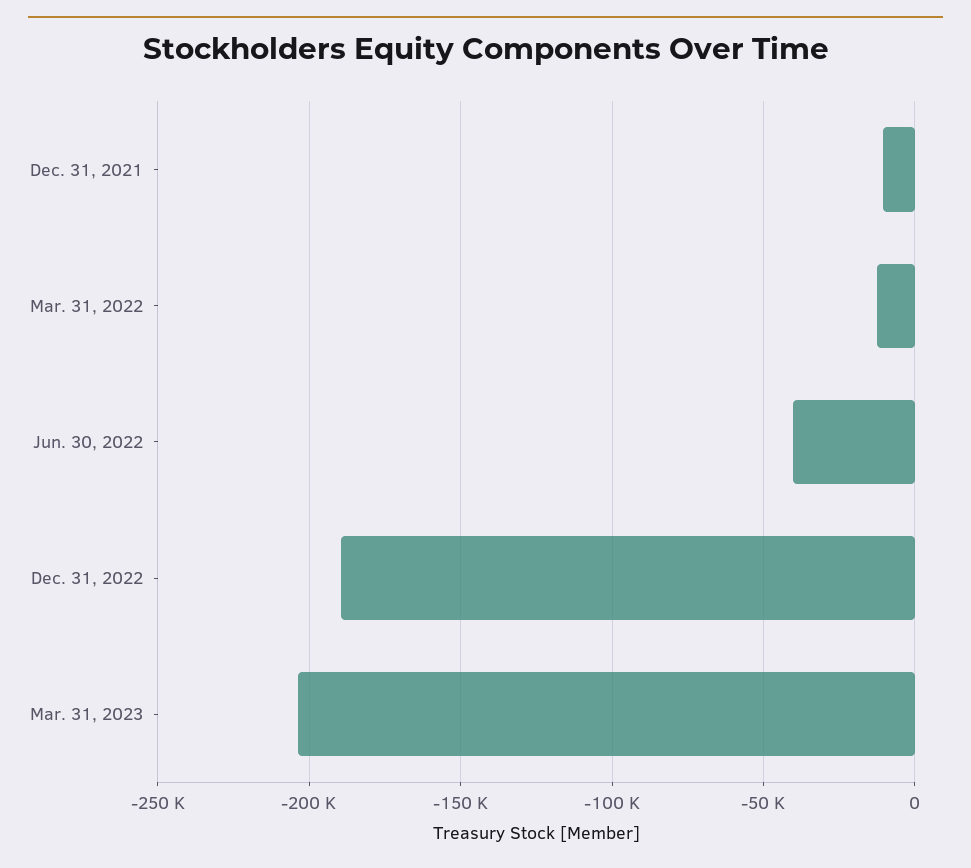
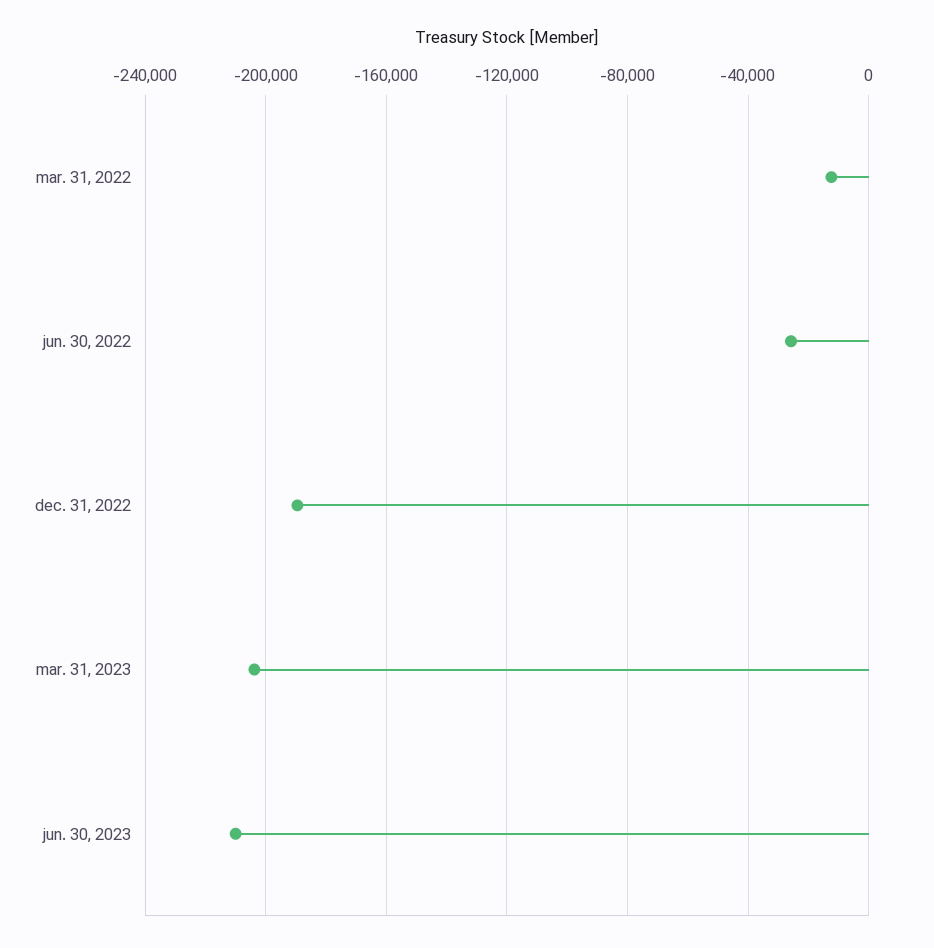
Dec. 31, 2021: -10000 -> none
Jun. 30, 2022: -40000 -> -25000
jun. 30, 2023: none -> -210000

